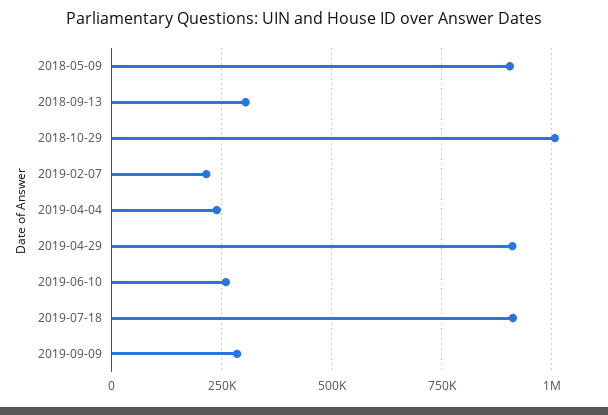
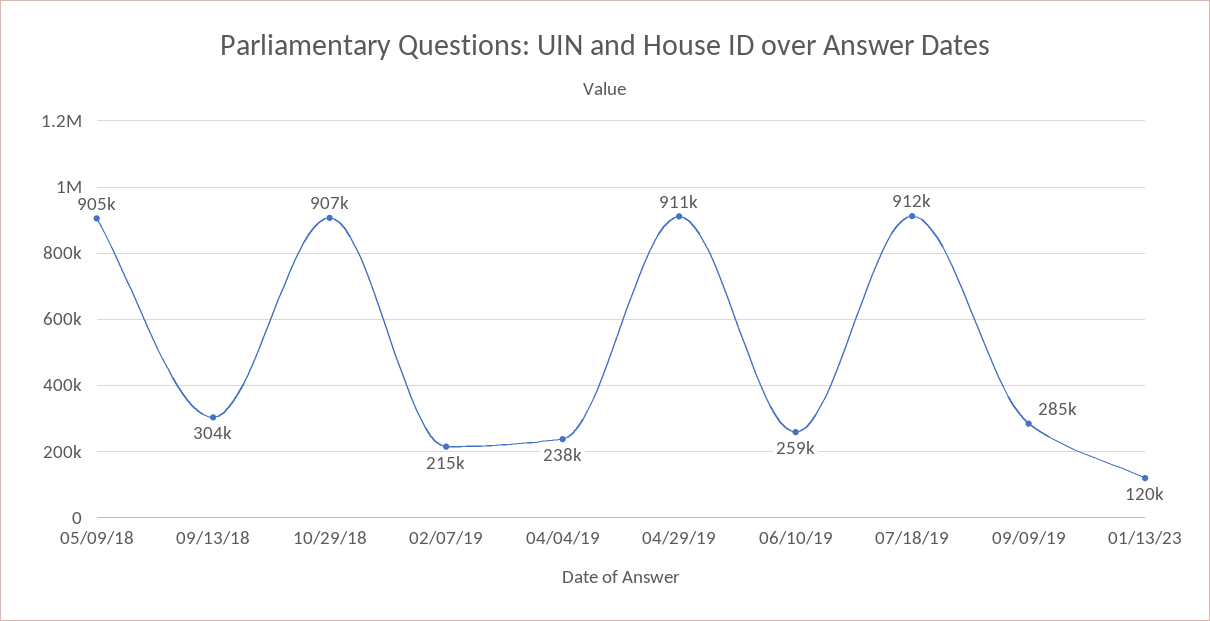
2018-10-29: 1000000 -> 907000
01/13/23: none -> 120000

